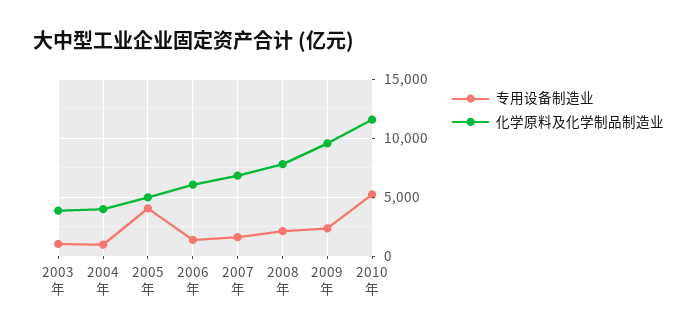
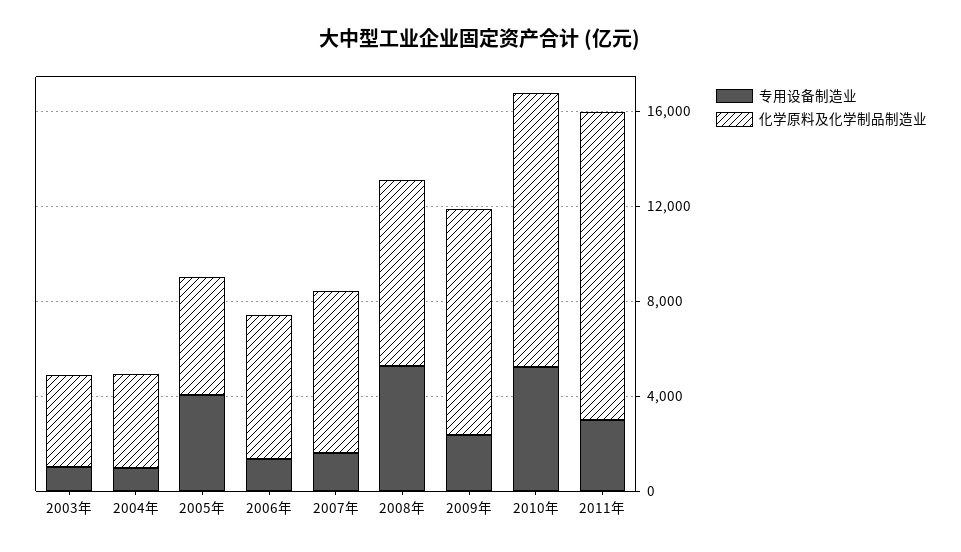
专用设备制造业, 2008年: 2000 -> 5000
专用设备制造业, 2011年: none -> 3000
化学原料及化学制品制造业, 2011年: none -> 13000

